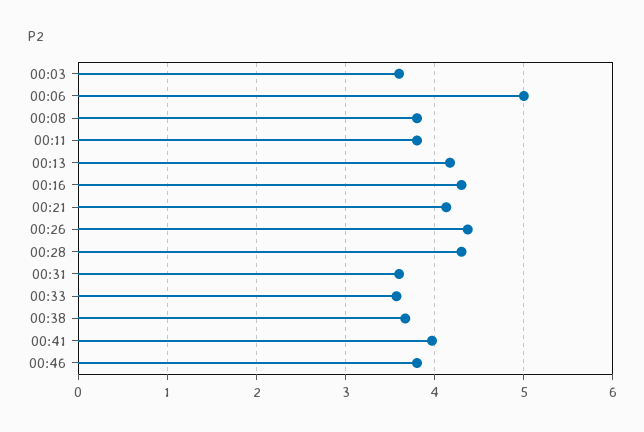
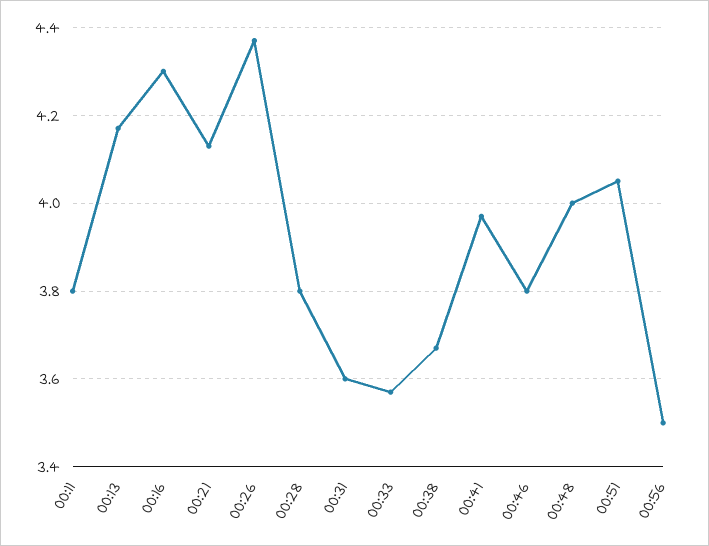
00:03: 3.6 -> none
00:06: 5 -> none
00:08: 3.8 -> none
00:28: 4.3 -> 3.8
00:48: none -> 4
00:51: none -> 4.05
00:56: none -> 3.5

